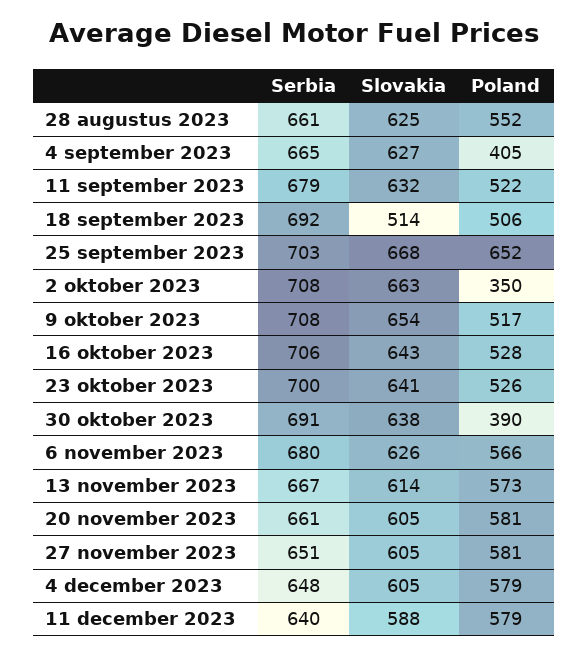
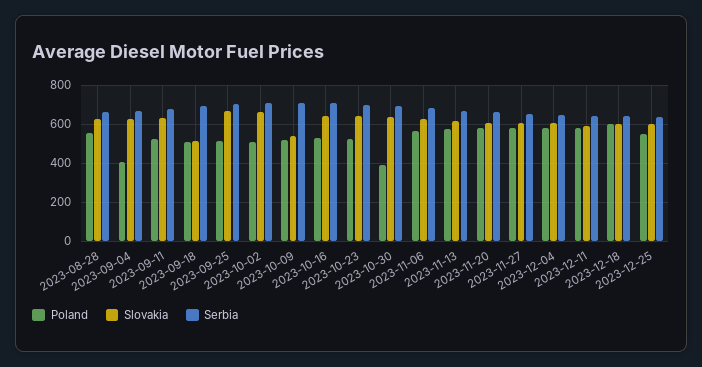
Poland, 25 september 2023: 652 -> 500
Poland, 2 oktober 2023: 350 -> 500
Slovakia, 9 oktober 2023: 654 -> 550
Poland, 2023-12-18: none -> 600
Slovakia, 2023-12-18: none -> 600
Serbia, 2023-12-18: none -> 650
Poland, 2023-12-25: none -> 550
Slovakia, 2023-12-25: none -> 600
Serbia, 2023-12-25: none -> 650

